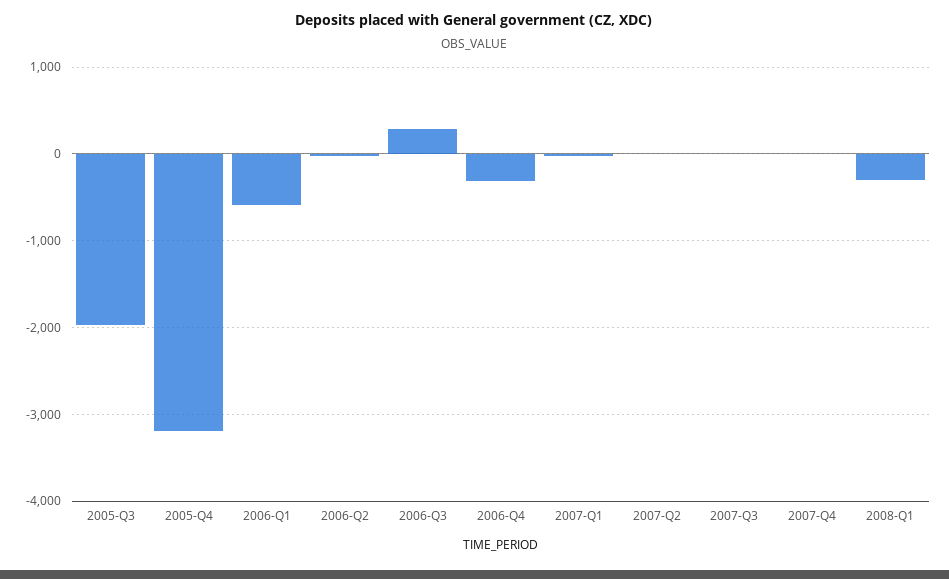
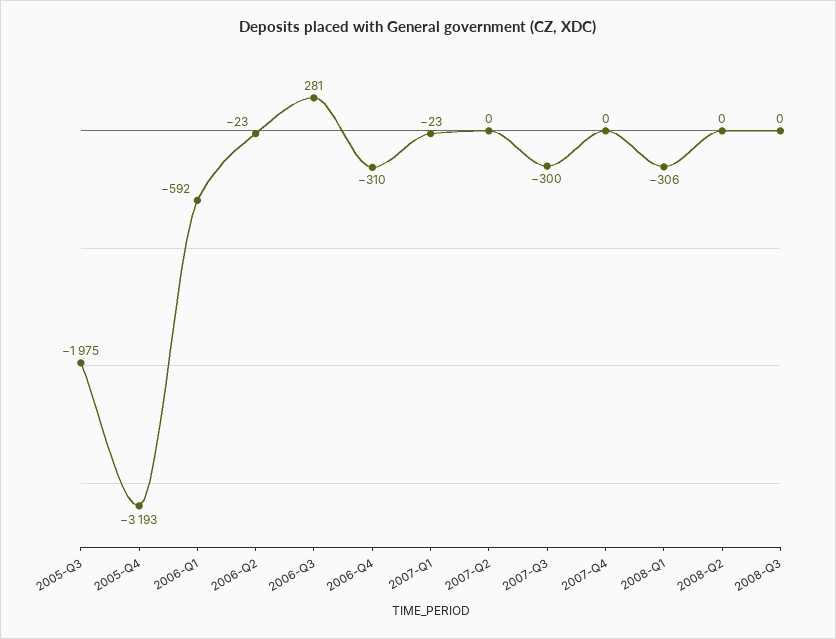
2007-Q3: 0 -> -300
2008-Q2: none -> 0
2008-Q3: none -> 0

